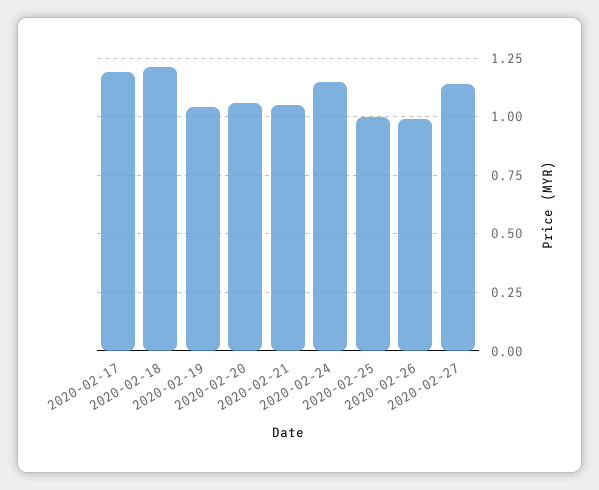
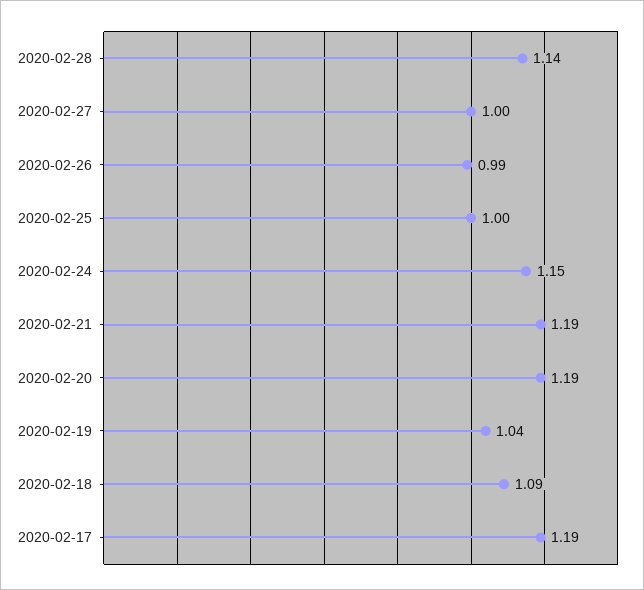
2020-02-18: 1.2 -> 1.09
2020-02-20: 1.05 -> 1.19
2020-02-21: 1.05 -> 1.19
2020-02-27: 1.15 -> 1
2020-02-28: none -> 1.14

